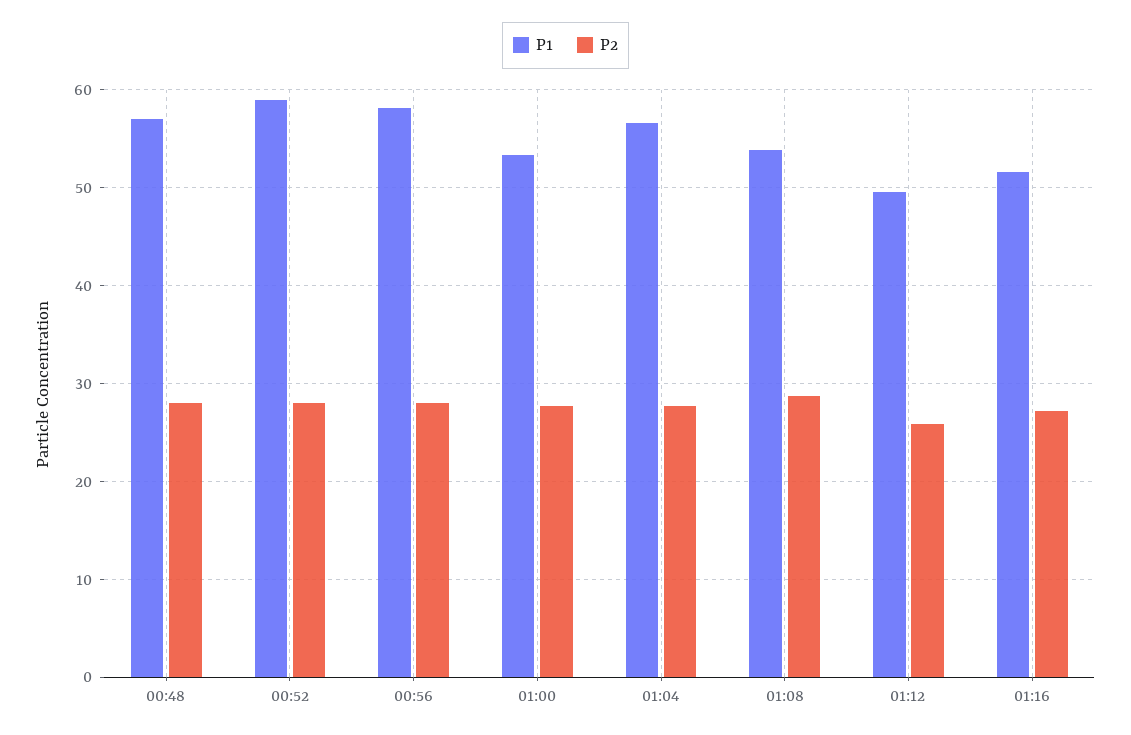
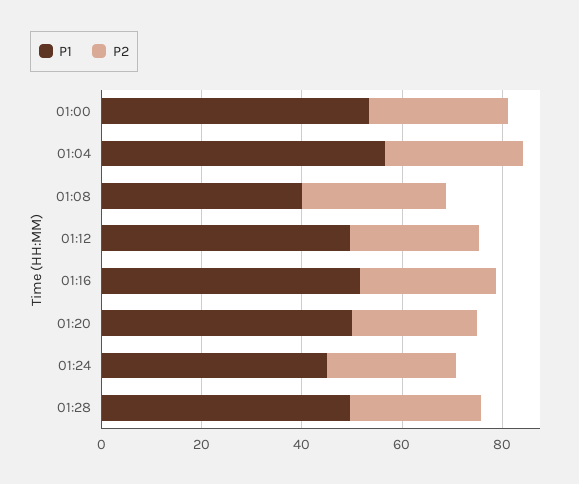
P1, 00:48: 57 -> none
P2, 00:48: 28 -> none
P1, 00:52: 59 -> none
P2, 00:52: 28 -> none
P1, 00:56: 58 -> none
P2, 00:56: 28 -> none
P1, 01:08: 54 -> 40
P1, 01:20: none -> 50
P2, 01:20: none -> 25
P1, 01:24: none -> 45
P2, 01:24: none -> 25
P1, 01:28: none -> 50
P2, 01:28: none -> 25

